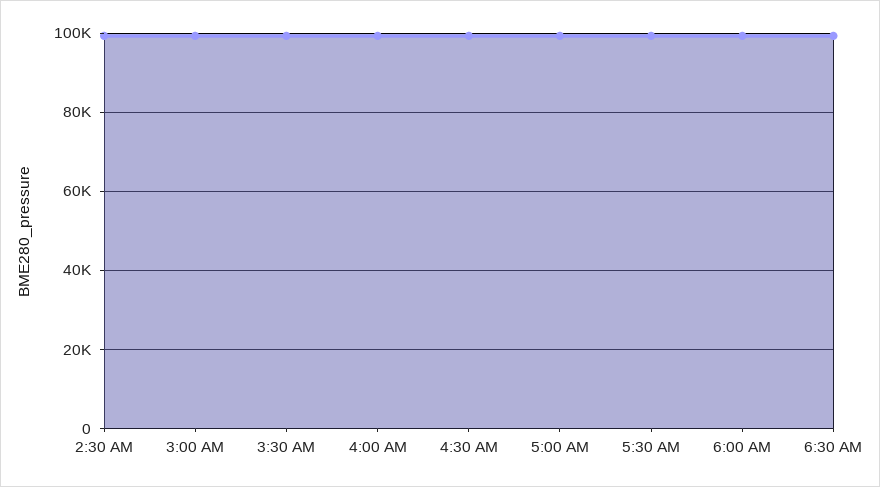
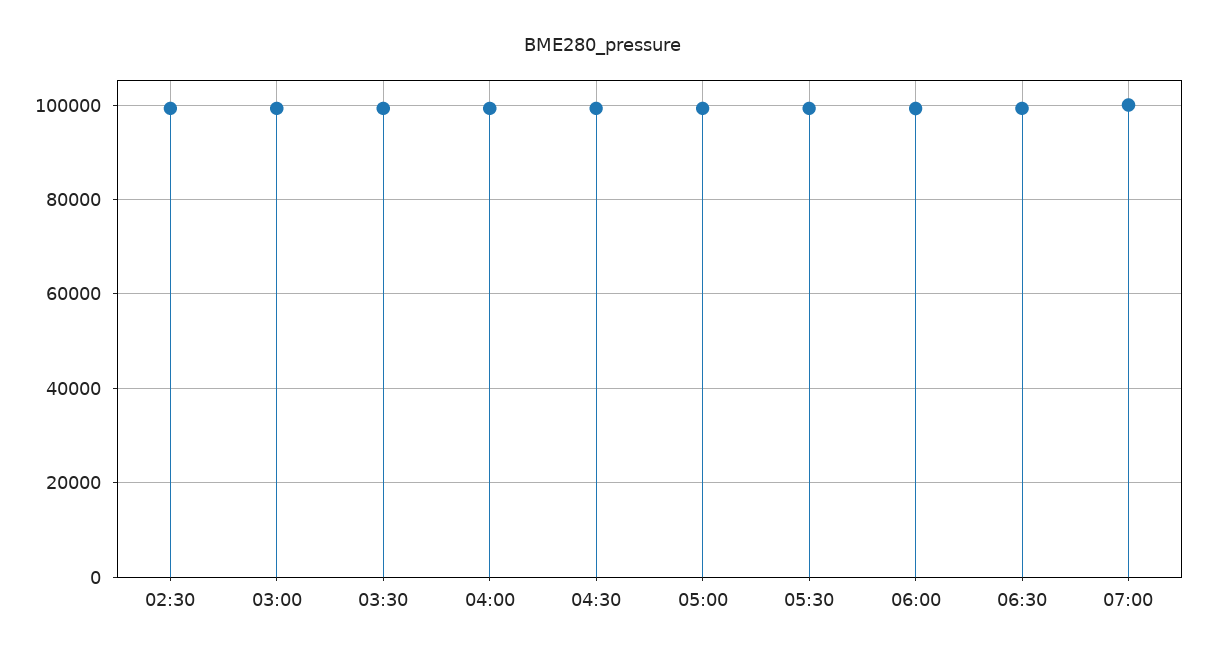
07:00: none -> 100000

